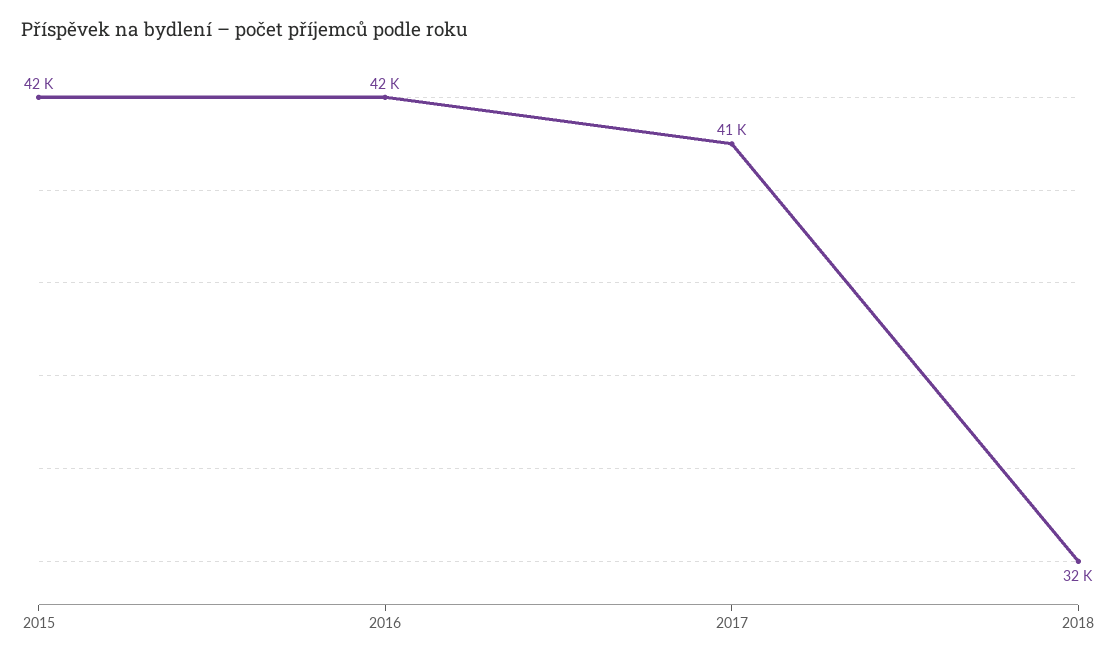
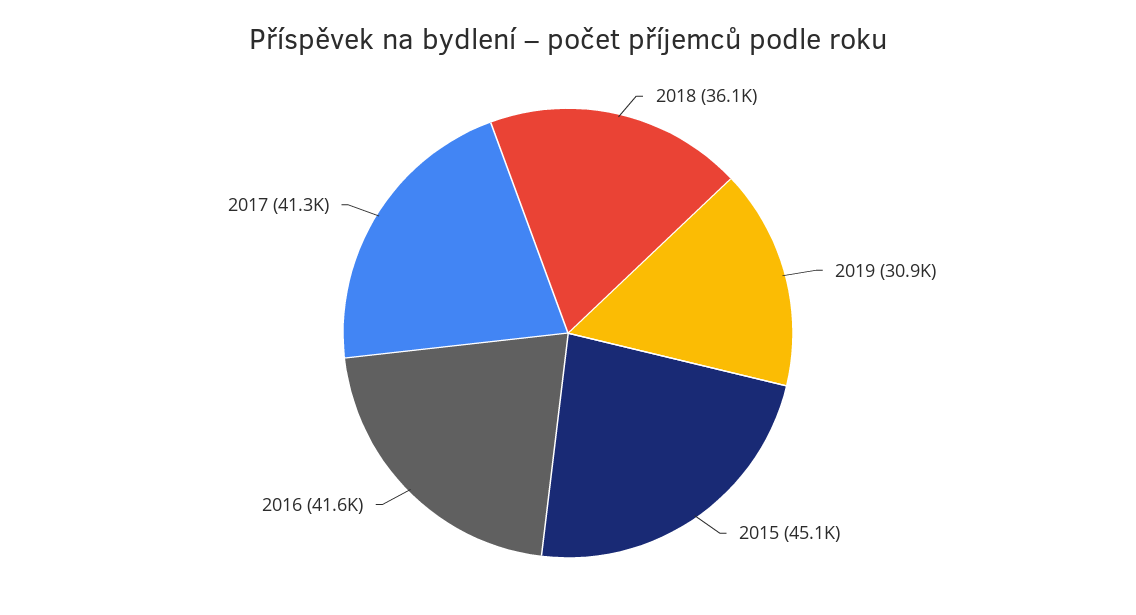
2015: 42000 -> 45100
2018: 32000 -> 36100
2019: none -> 30900

